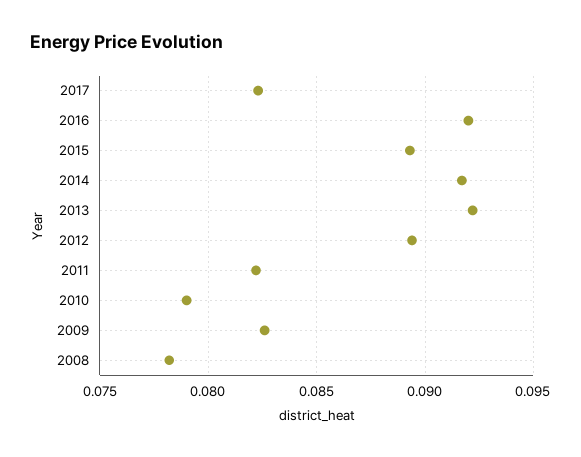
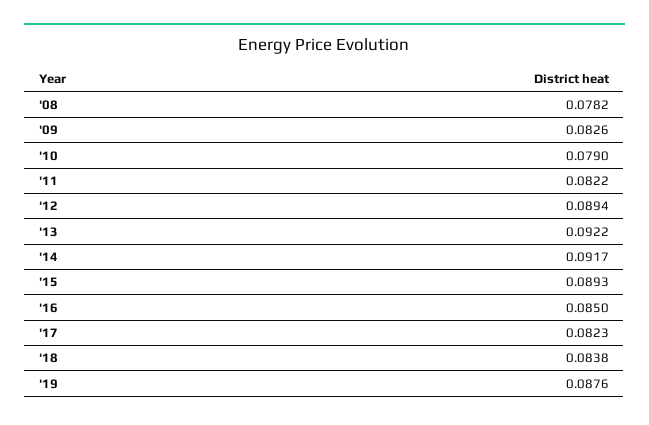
2016: 0.092 -> 0.085
'18: none -> 0.0838
'19: none -> 0.0876

